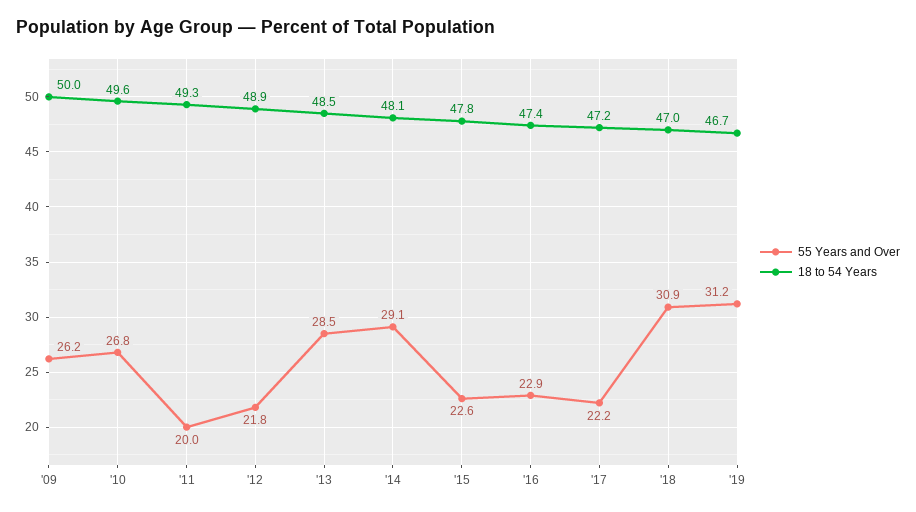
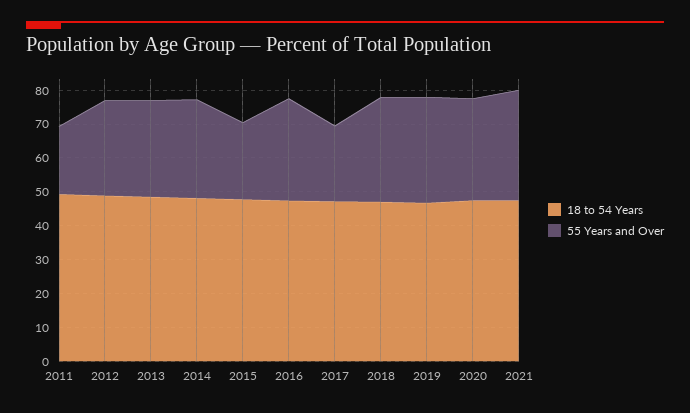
55 Years and Over, '09: 26.2 -> none
18 to 54 Years, '09: 50 -> none
55 Years and Over, '10: 26.8 -> none
18 to 54 Years, '10: 49.6 -> none
55 Years and Over, '12: 21.8 -> 27.5
55 Years and Over, '16: 22.9 -> 30
18 to 54 Years, 2020: none -> 47.5
55 Years and Over, 2020: none -> 30
18 to 54 Years, 2021: none -> 47.5
55 Years and Over, 2021: none -> 32.5

